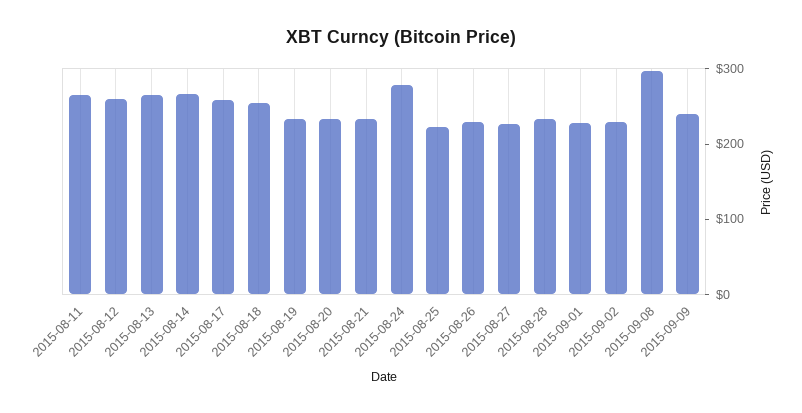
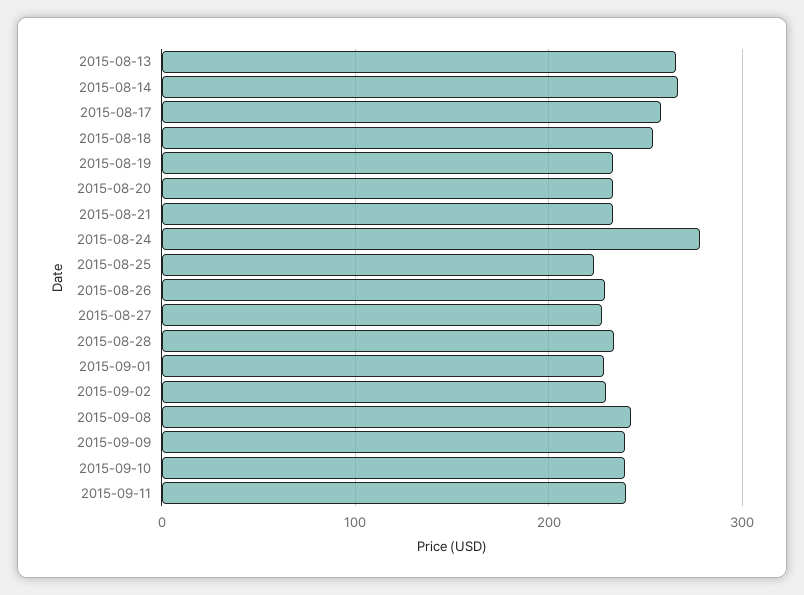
2015-08-11: 260 -> none
2015-08-12: 260 -> none
2015-09-08: 300 -> 240
2015-09-10: none -> 240
2015-09-11: none -> 240

